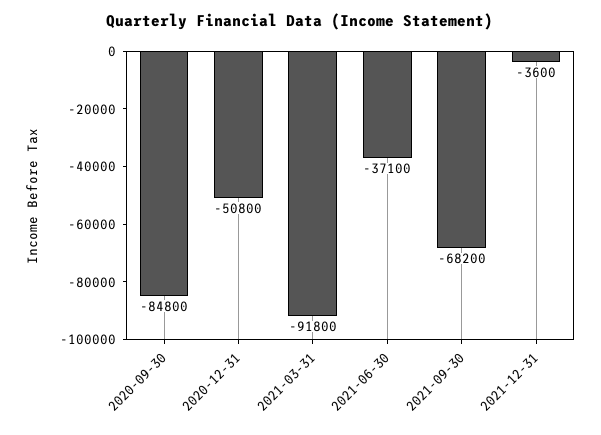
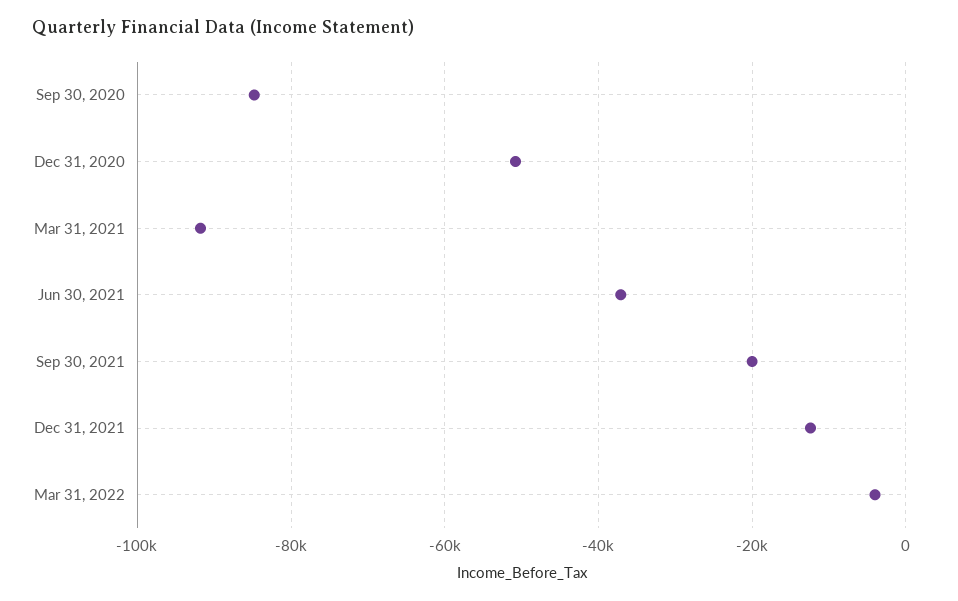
2021-09-30: -68200 -> -20000
2021-12-31: -3600 -> -12000
Mar 31, 2022: none -> -4000

